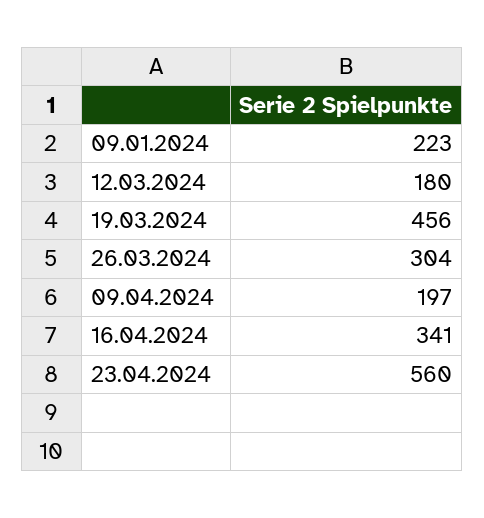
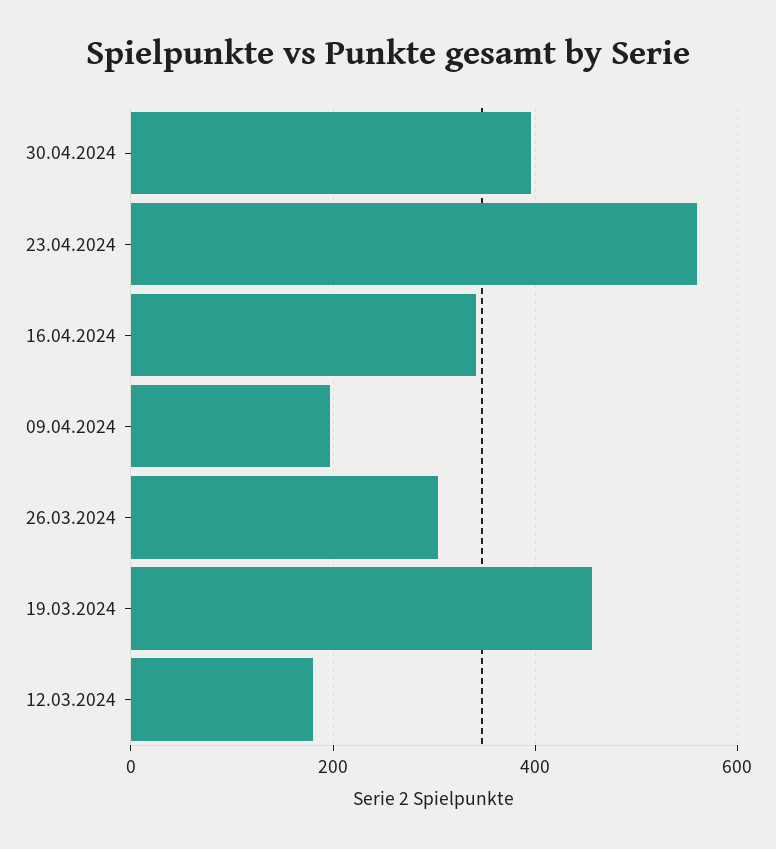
09.01.2024: 223 -> none
30.04.2024: none -> 400

